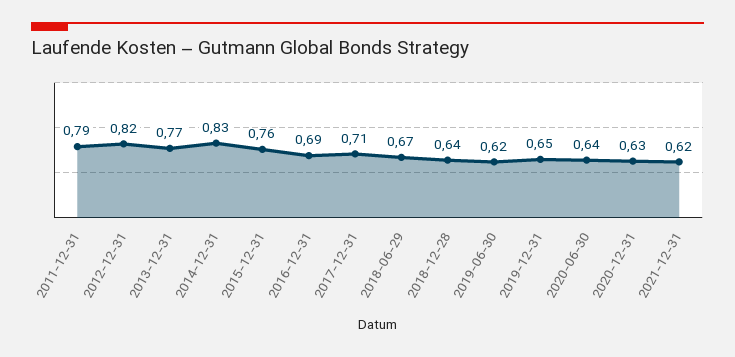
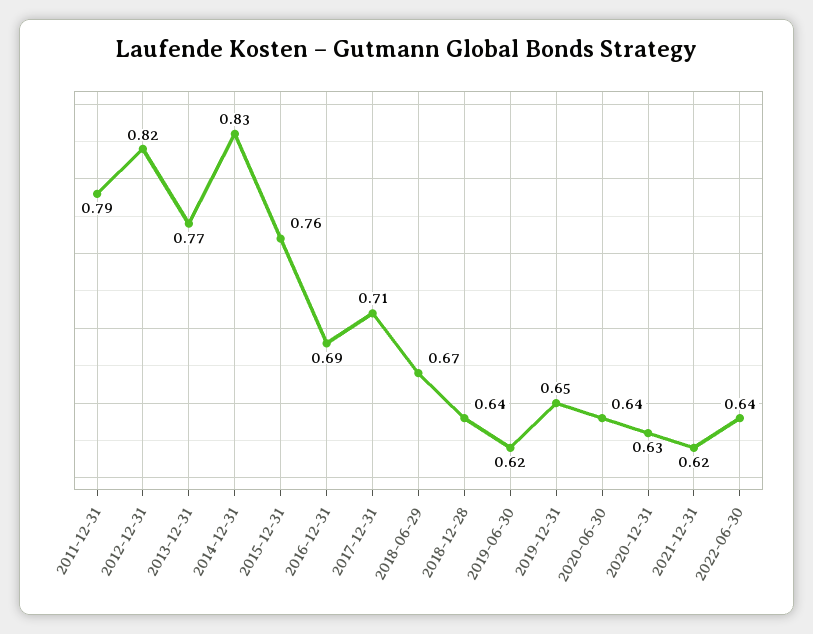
2022-06-30: none -> 0.64

